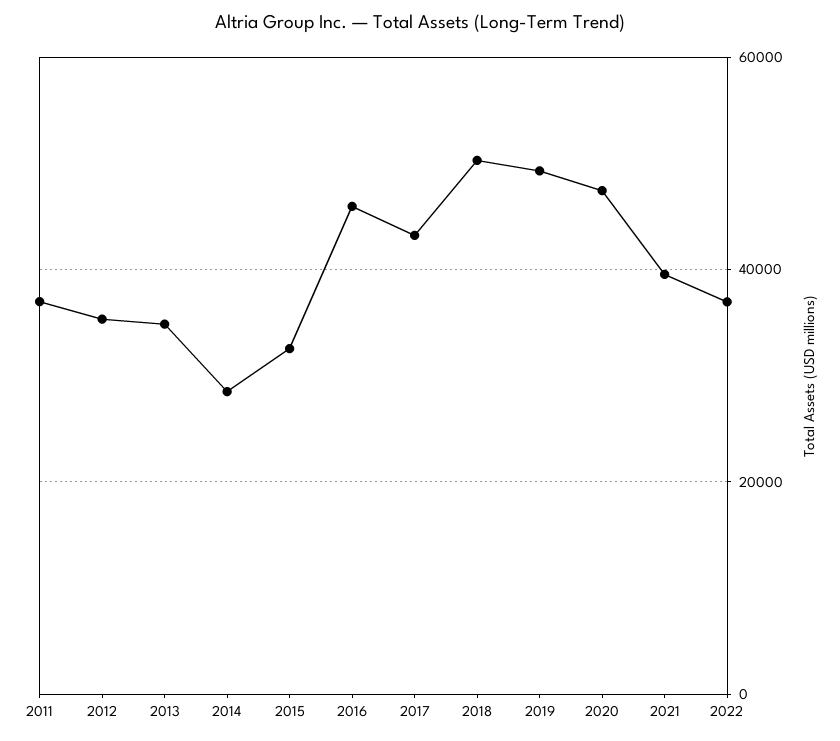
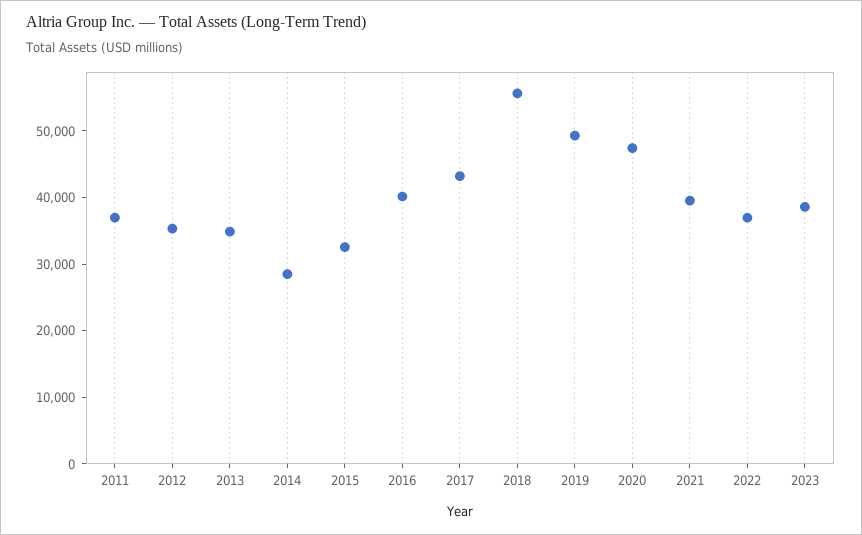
2016: 46000 -> 40000
2018: 50000 -> 56000
2023: none -> 38000

